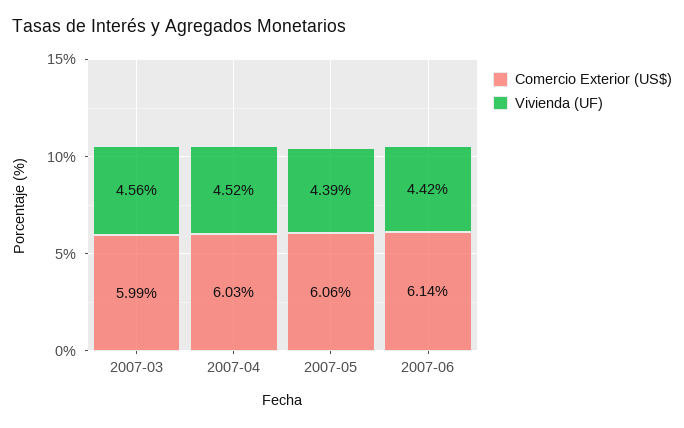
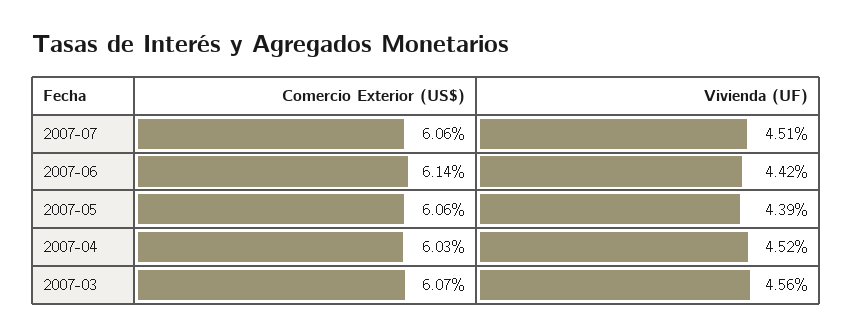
Comercio Exterior (US$), 2007-03: 5.99 -> 6.07
Comercio Exterior (US$), 2007-07: none -> 6.06
Vivienda (UF), 2007-07: none -> 4.51

